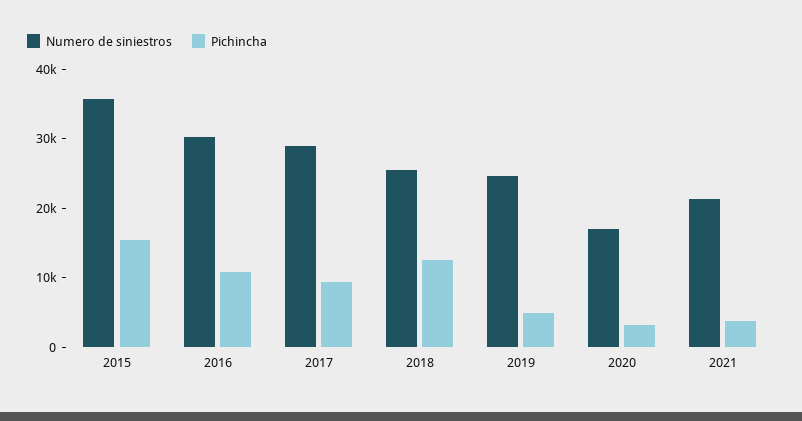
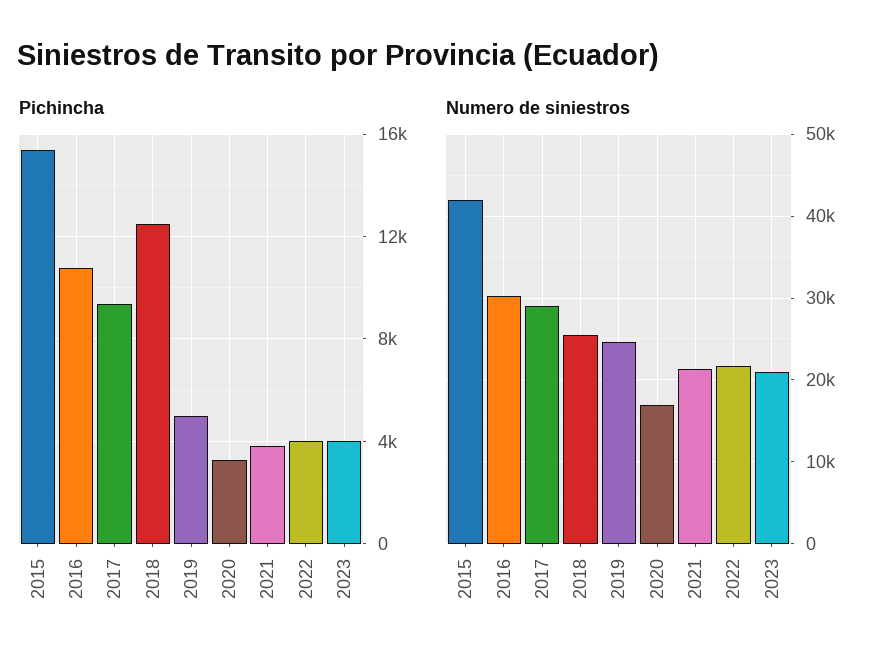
Numero de siniestros, 2015: 36000 -> 42000
Pichincha, 2022: none -> 4000
Pichincha, 2023: none -> 4000
Numero de siniestros, 2022: none -> 22000
Numero de siniestros, 2023: none -> 21000

